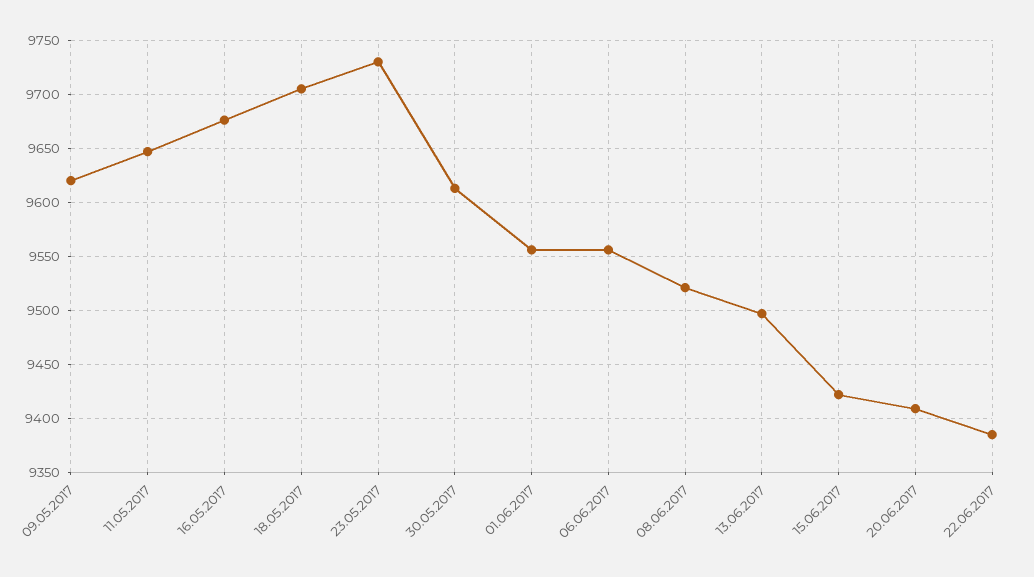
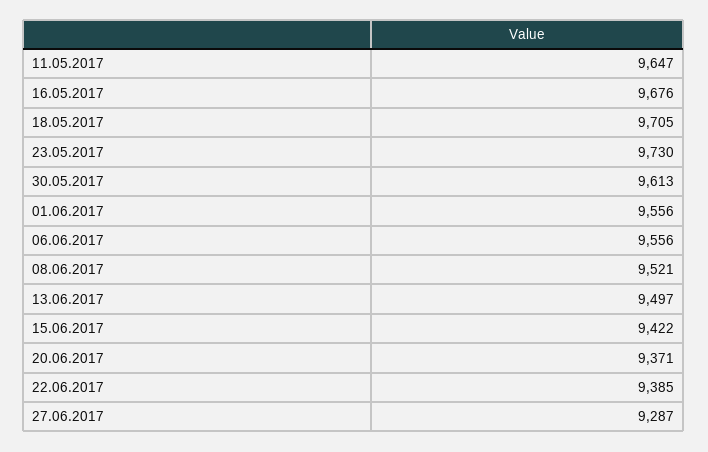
09.05.2017: 9620 -> none
20.06.2017: 9410 -> 9371
27.06.2017: none -> 9287

